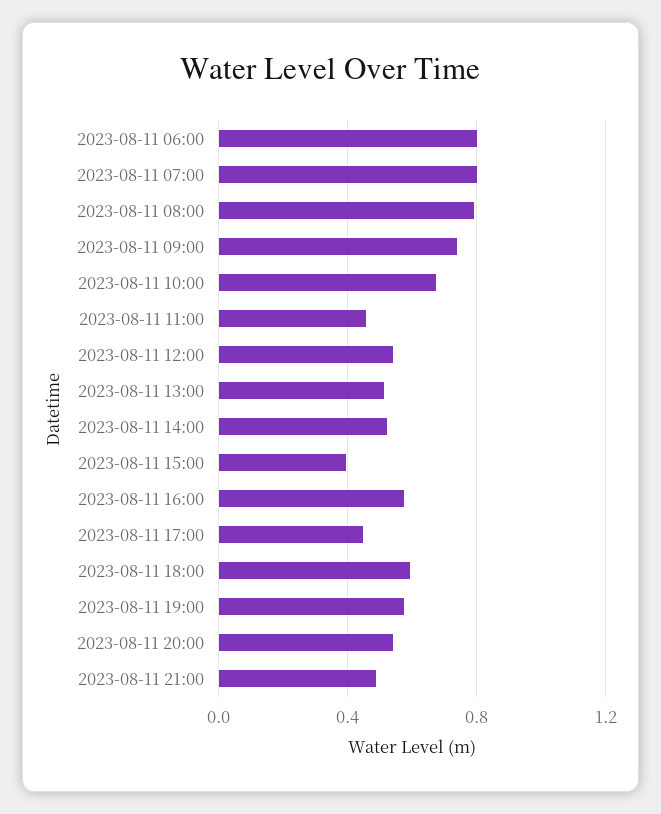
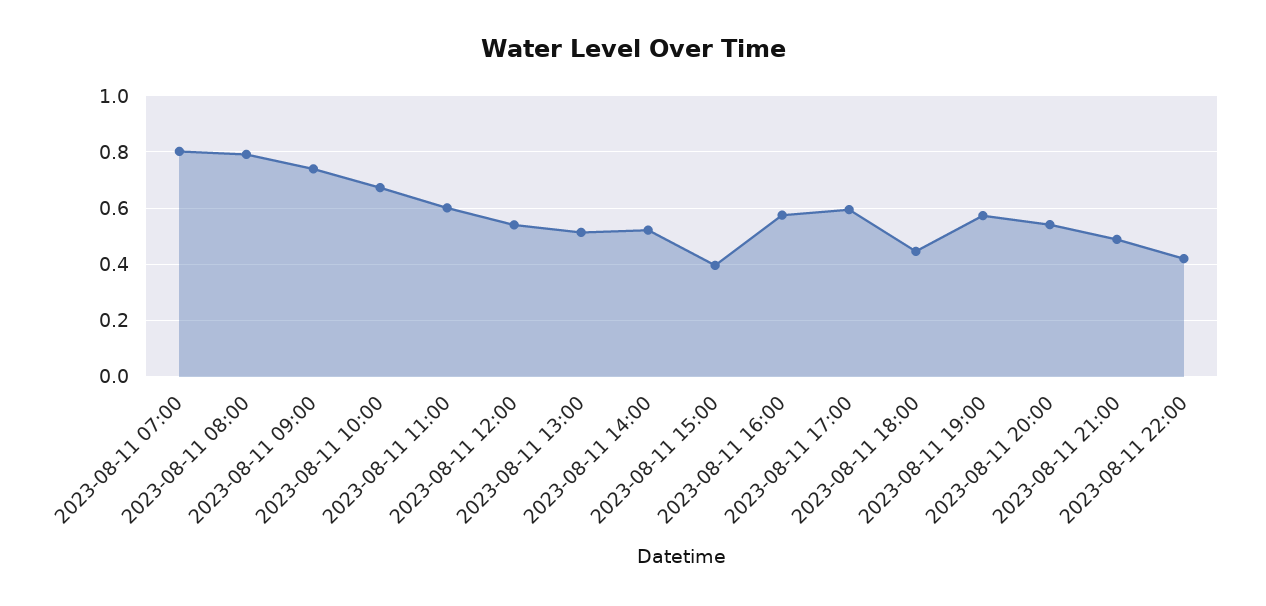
2023-08-11 06:00: 0.8 -> none
2023-08-11 11:00: 0.45 -> 0.6
2023-08-11 17:00: 0.45 -> 0.6
2023-08-11 18:00: 0.6 -> 0.45
2023-08-11 22:00: none -> 0.425

